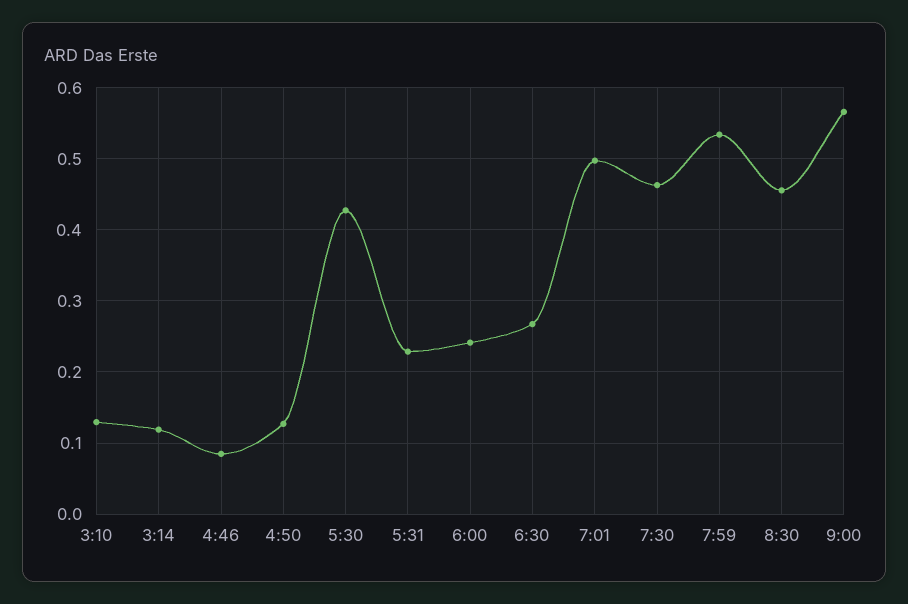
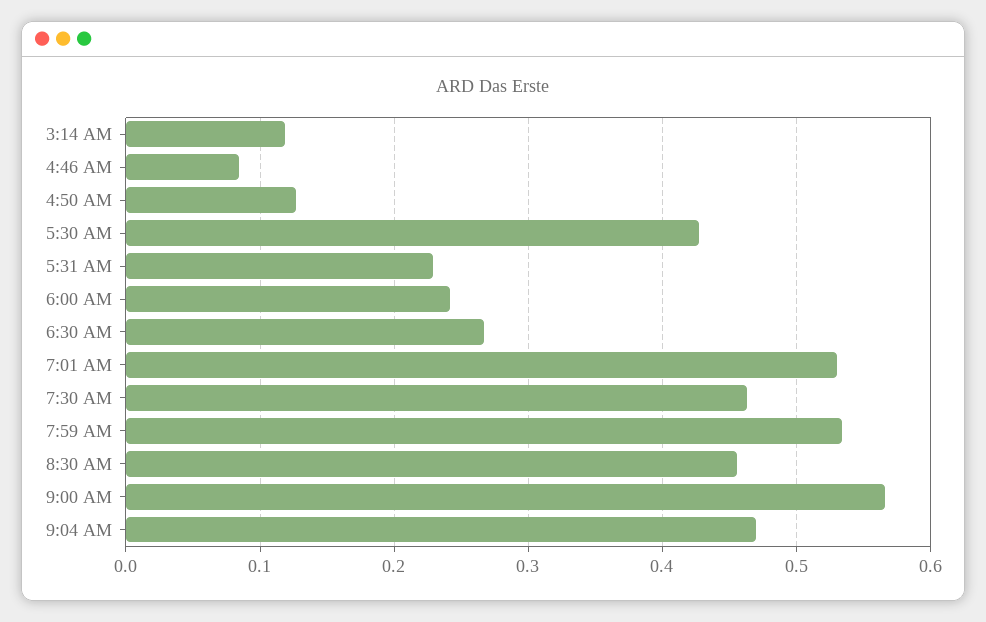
3:10: 0.13 -> none
7:01: 0.5 -> 0.53
9:04 AM: none -> 0.47

